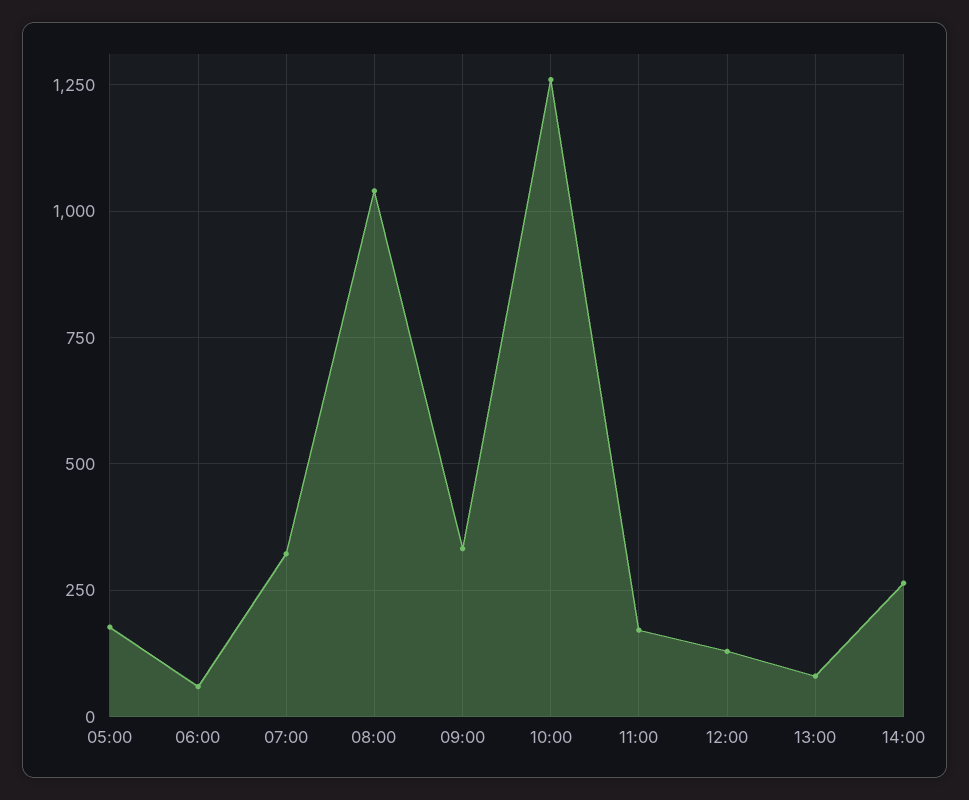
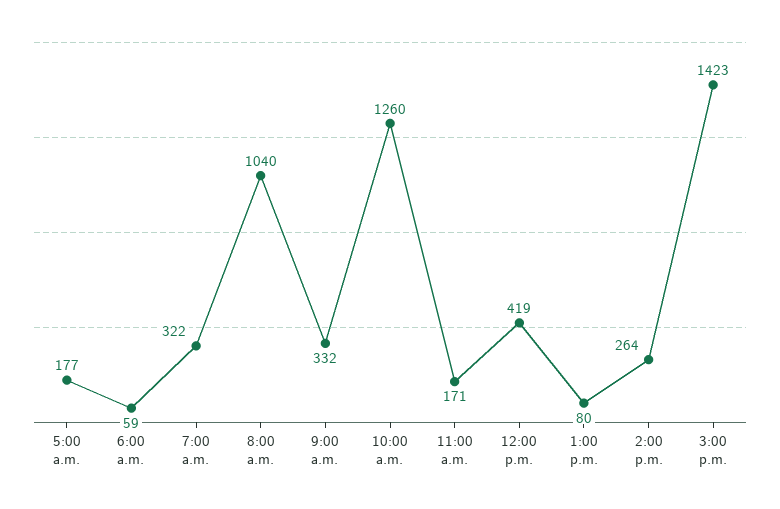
12:00: 125 -> 419
3:00 p.m.: none -> 1423

